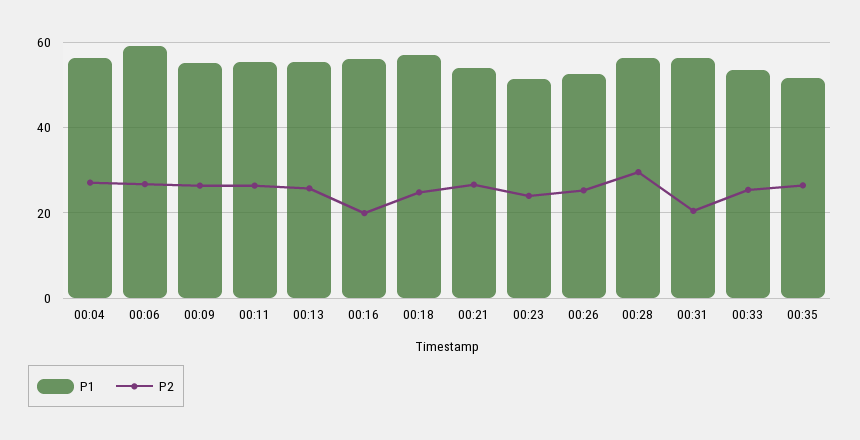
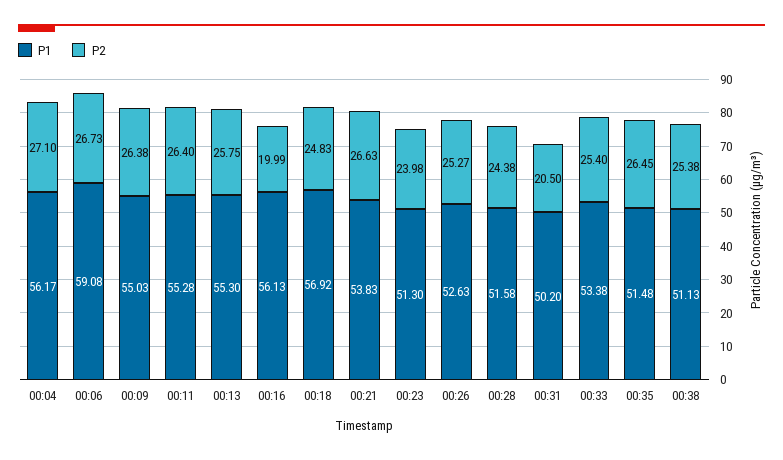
P1, 00:28: 56 -> 51.58
P2, 00:28: 30 -> 24.38
P1, 00:31: 56 -> 50.2
P1, 00:38: none -> 51.13
P2, 00:38: none -> 25.38

